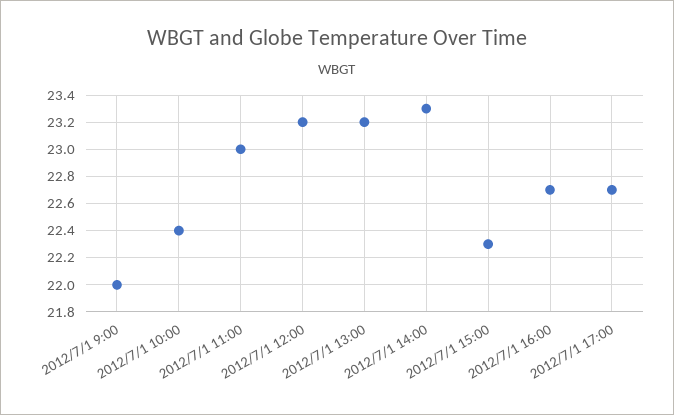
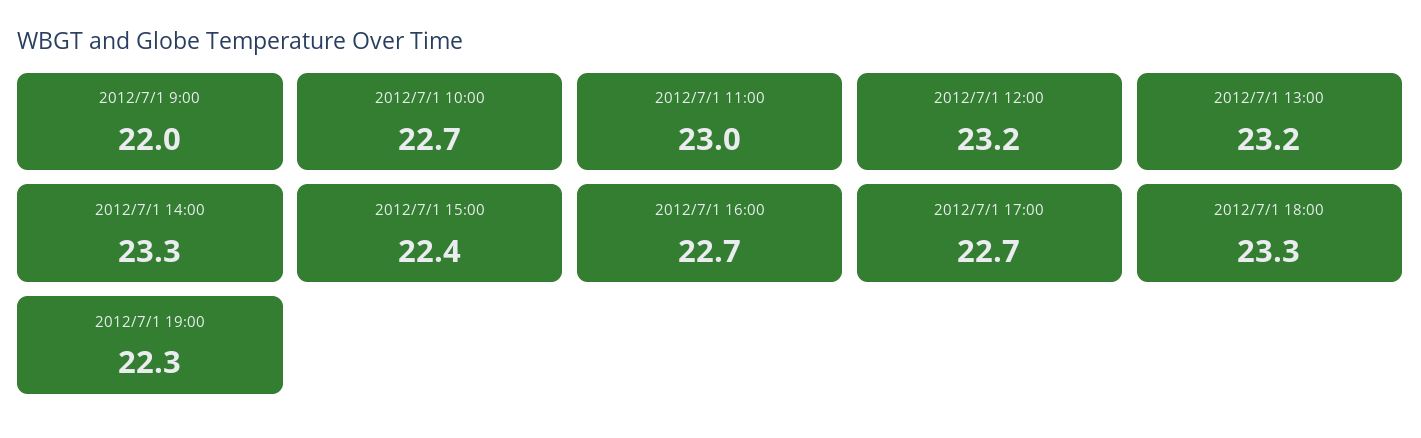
2012/7/1 10:00: 22.4 -> 22.7
2012/7/1 15:00: 22.3 -> 22.4
2012/7/1 18:00: none -> 23.3
2012/7/1 19:00: none -> 22.3

